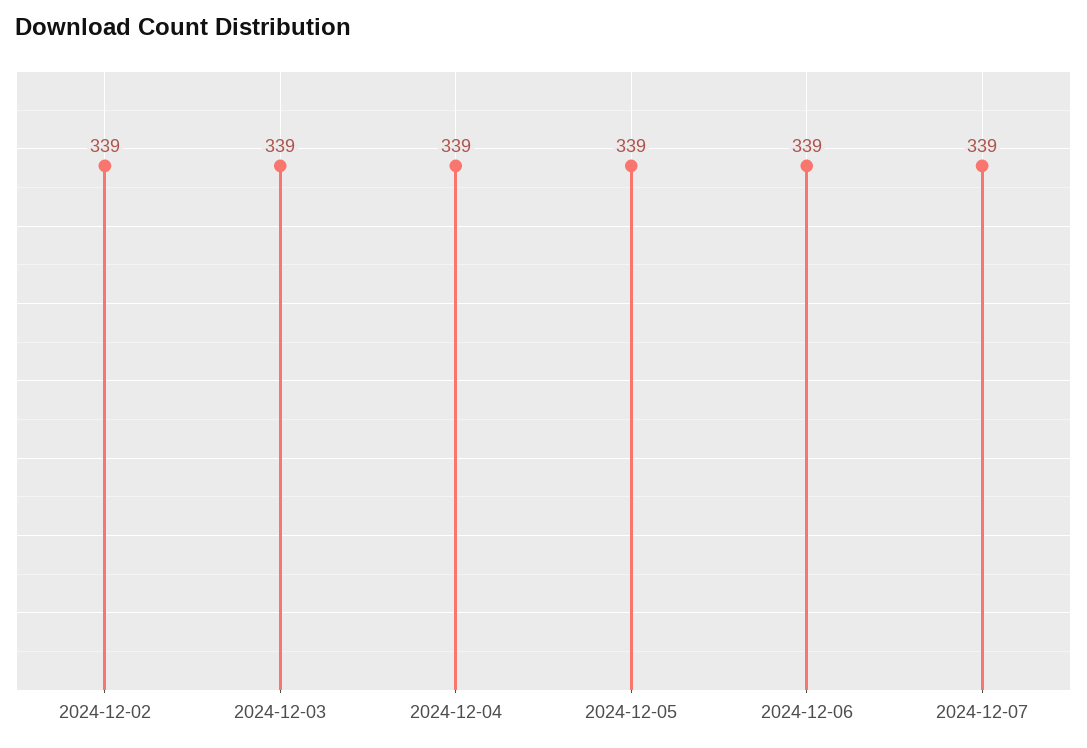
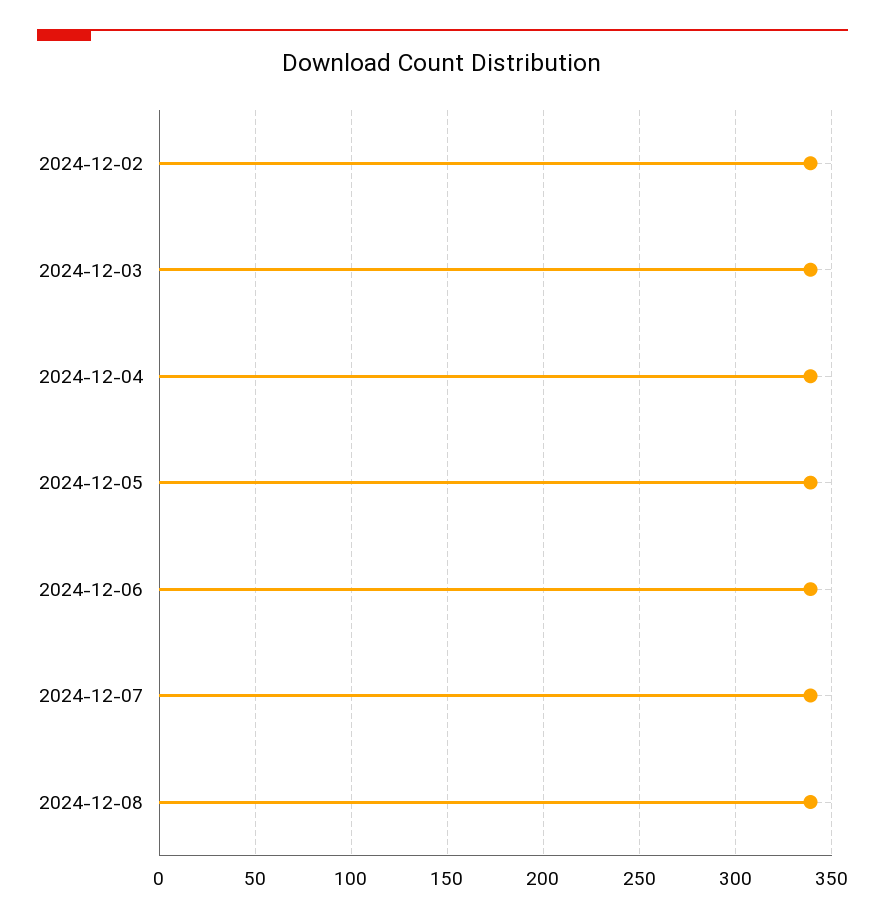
2024-12-08: none -> 340

